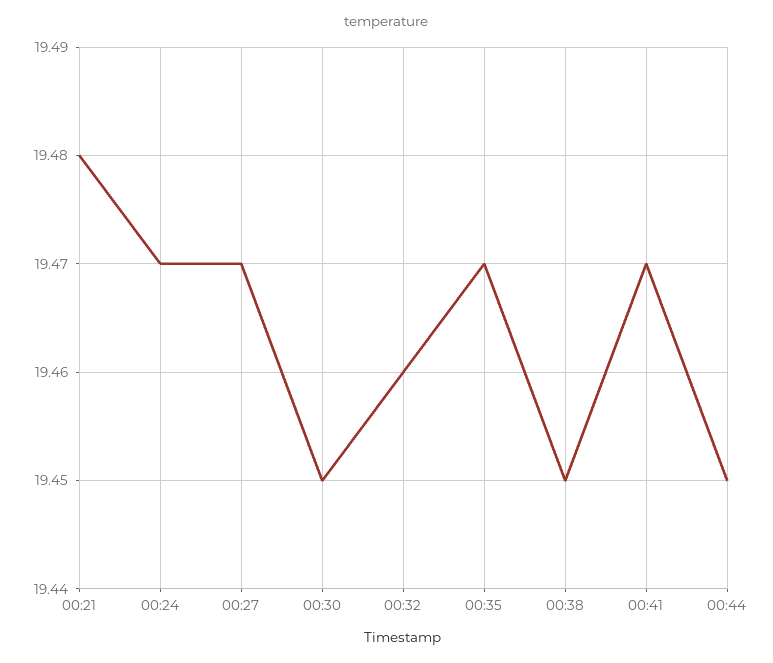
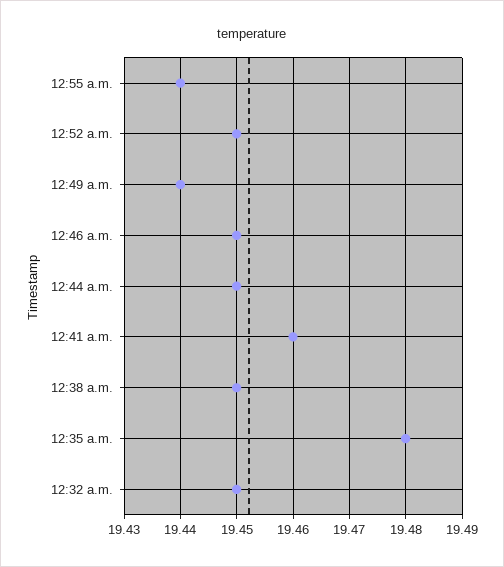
00:21: 19.48 -> none
00:24: 19.47 -> none
00:27: 19.47 -> none
00:30: 19.45 -> none
00:32: 19.46 -> 19.45
00:35: 19.47 -> 19.48
00:41: 19.47 -> 19.46
12:55 a.m.: none -> 19.44
12:52 a.m.: none -> 19.45
12:49 a.m.: none -> 19.44
12:46 a.m.: none -> 19.45

